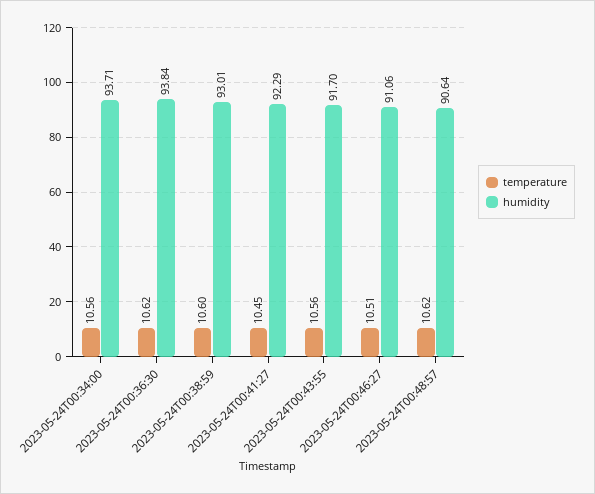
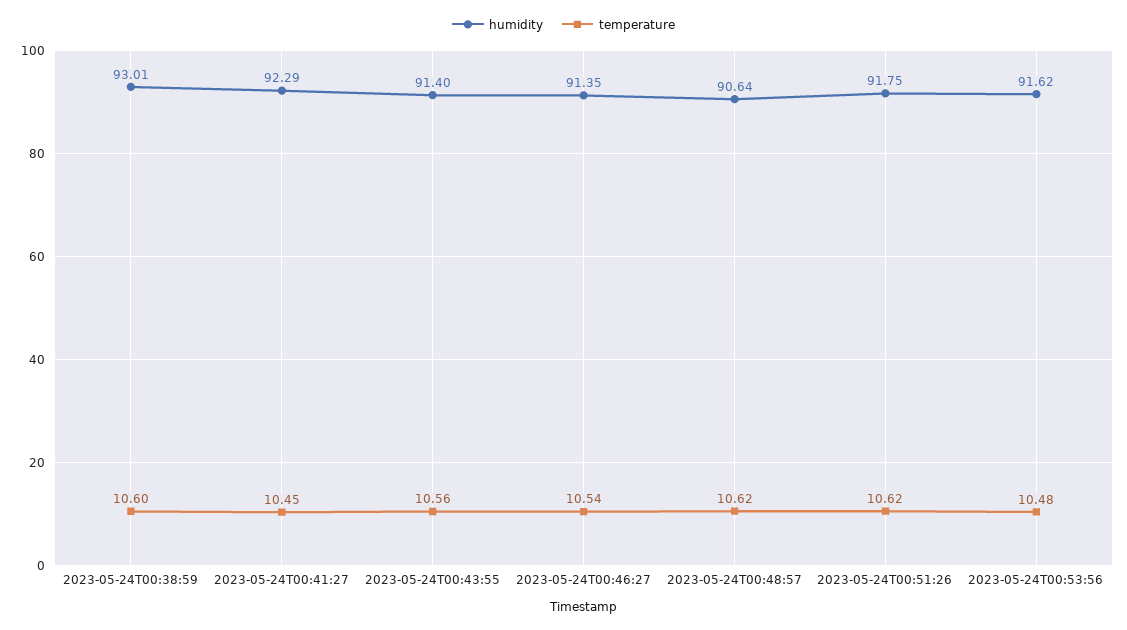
temperature, 2023-05-24T00:34:00: 10.56 -> none
humidity, 2023-05-24T00:34:00: 93.71 -> none
temperature, 2023-05-24T00:36:30: 10.62 -> none
humidity, 2023-05-24T00:36:30: 93.84 -> none
humidity, 2023-05-24T00:43:55: 91.7 -> 91.4
temperature, 2023-05-24T00:46:27: 10.51 -> 10.54
humidity, 2023-05-24T00:46:27: 91.06 -> 91.35
humidity, 2023-05-24T00:51:26: none -> 91.75
temperature, 2023-05-24T00:51:26: none -> 10.62
humidity, 2023-05-24T00:53:56: none -> 91.62
temperature, 2023-05-24T00:53:56: none -> 10.48

